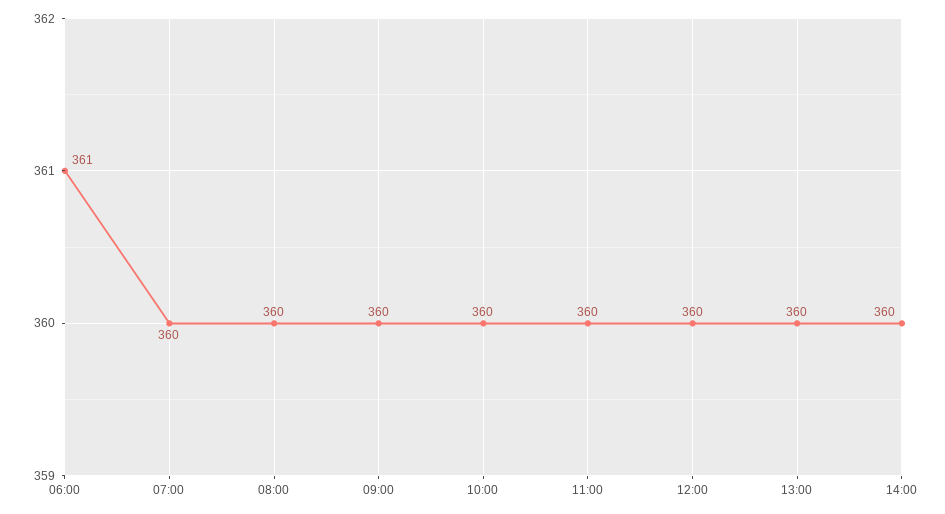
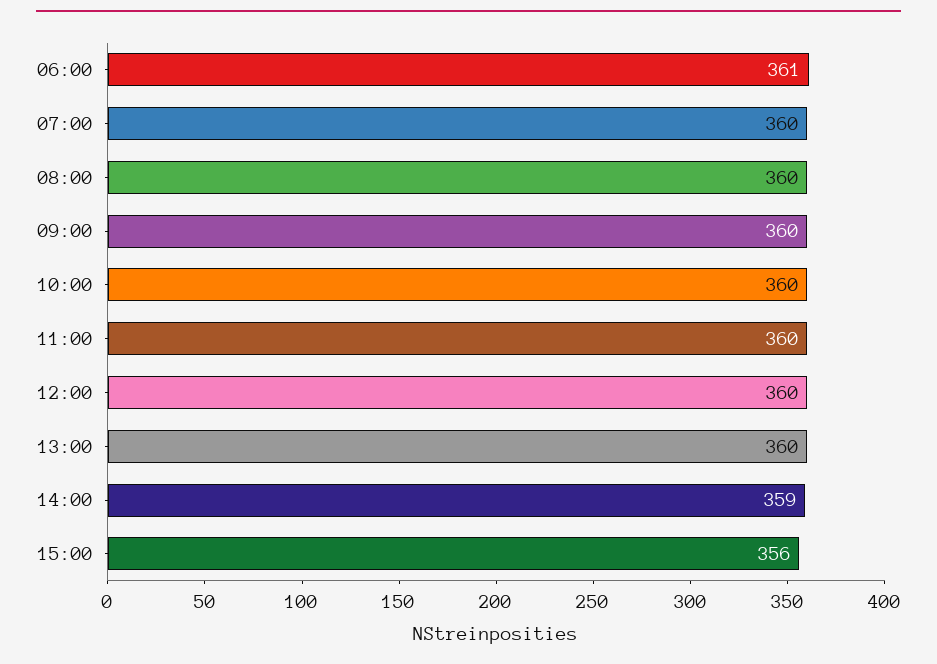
14:00: 360 -> 359
15:00: none -> 356

